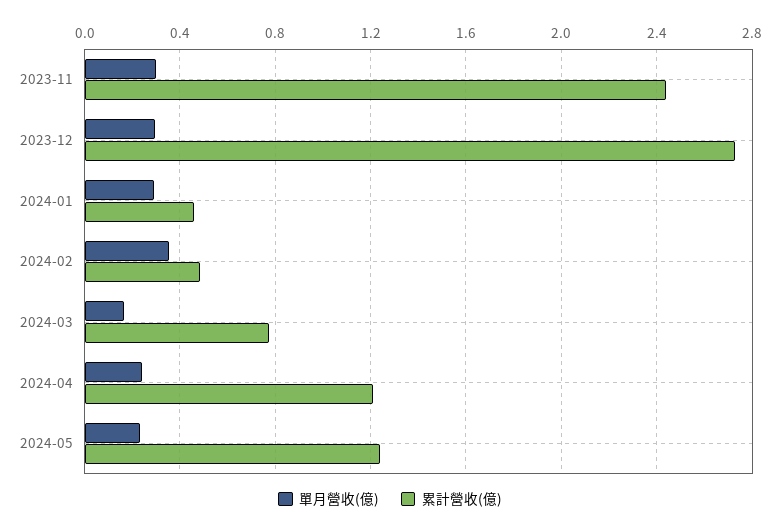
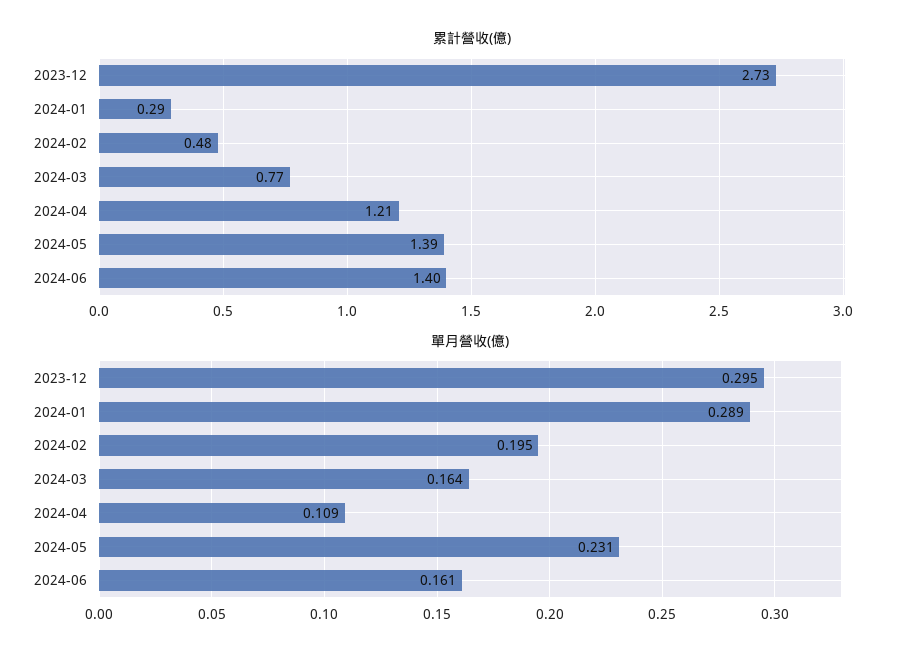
單月營收(億), 2023-11: 0.3 -> none
累計營收(億), 2023-11: 2.45 -> none
累計營收(億), 2024-01: 0.45 -> 0.29
單月營收(億), 2024-02: 0.35 -> 0.195
單月營收(億), 2024-04: 0.25 -> 0.109
累計營收(億), 2024-05: 1.25 -> 1.39
累計營收(億), 2024-06: none -> 1.4
單月營收(億), 2024-06: none -> 0.161

